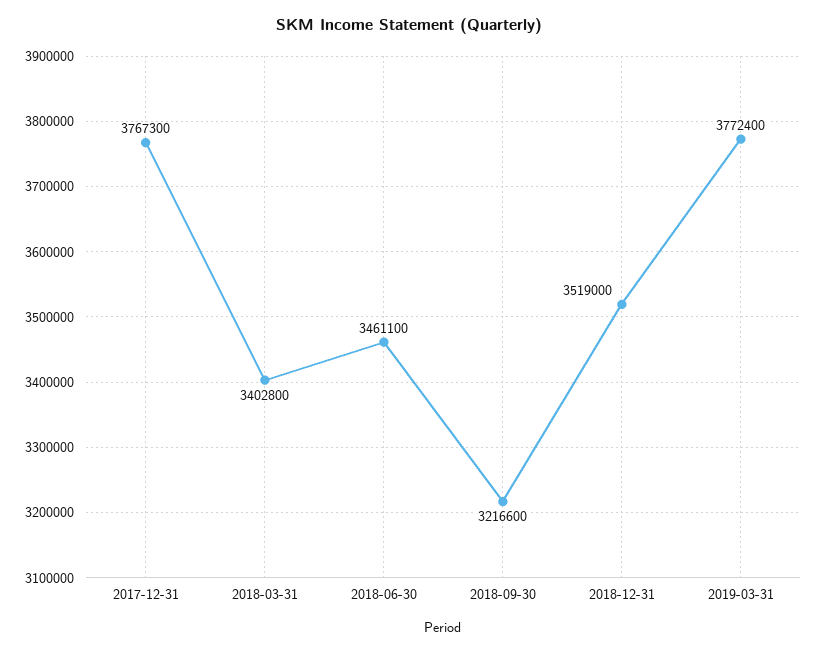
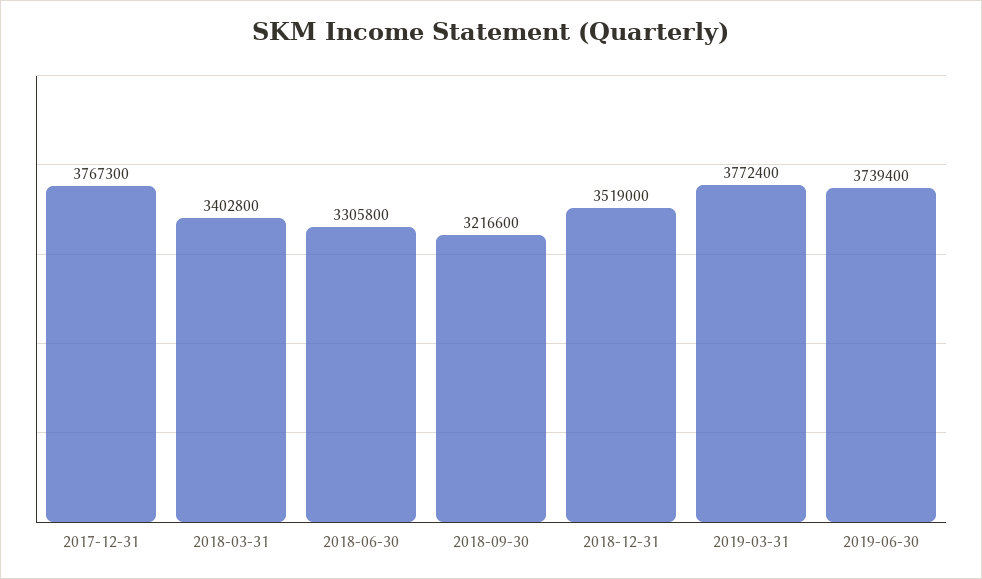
2018-06-30: 3461100 -> 3305800
2019-06-30: none -> 3739400

